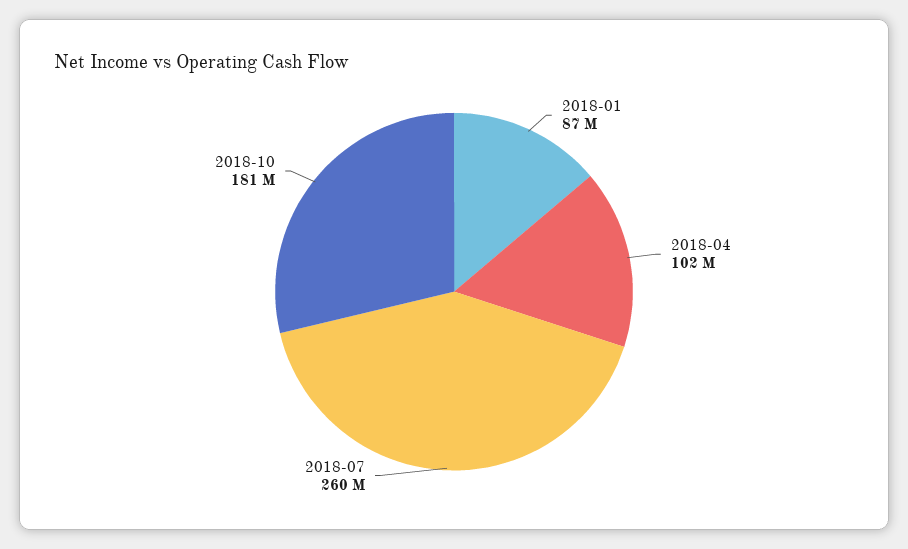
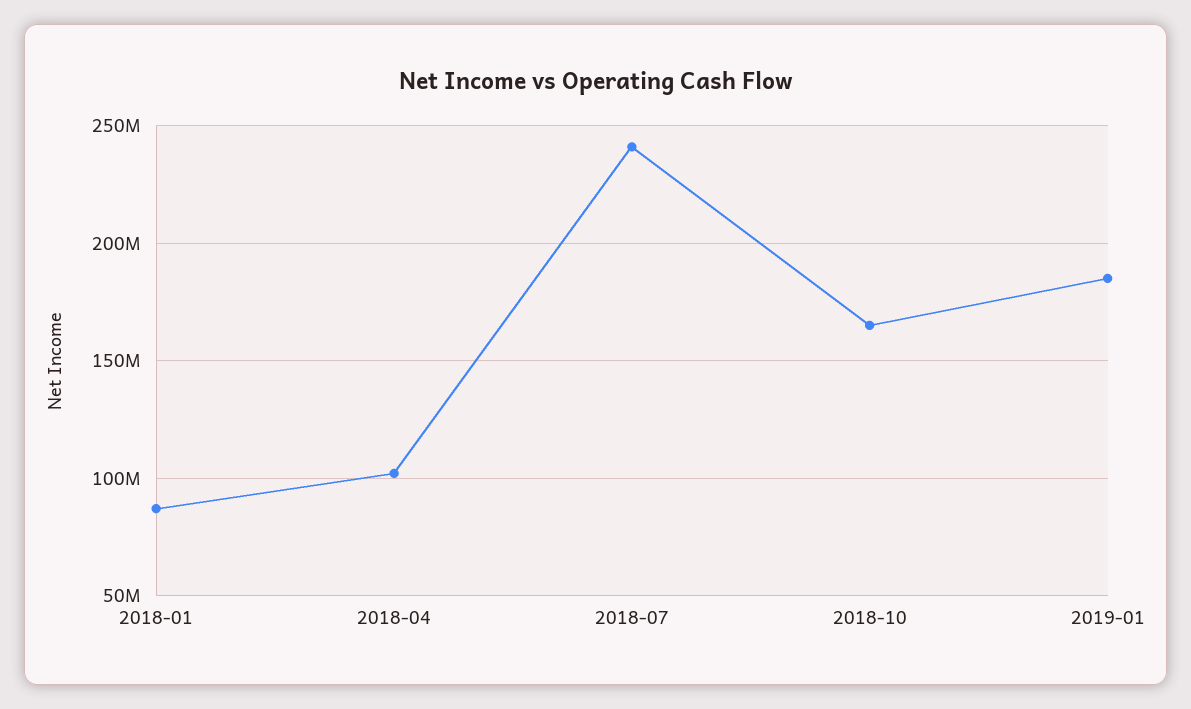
2018-07: 260000000 -> 240000000
2018-10: 181000000 -> 165000000
2019-01: none -> 185000000

